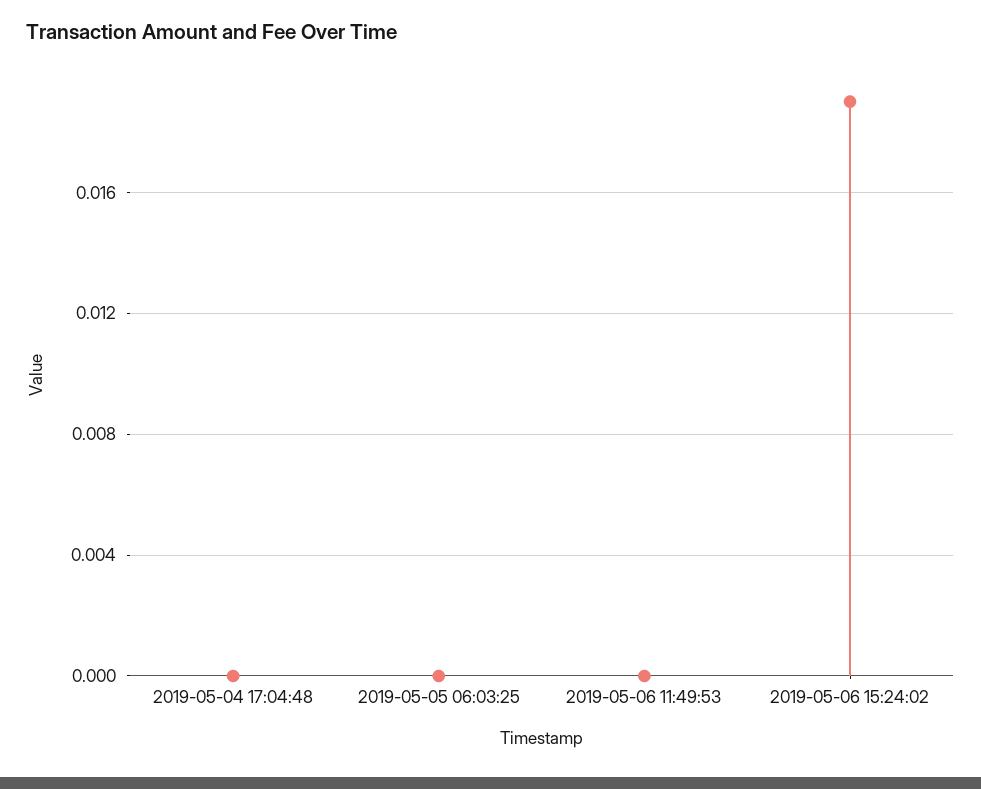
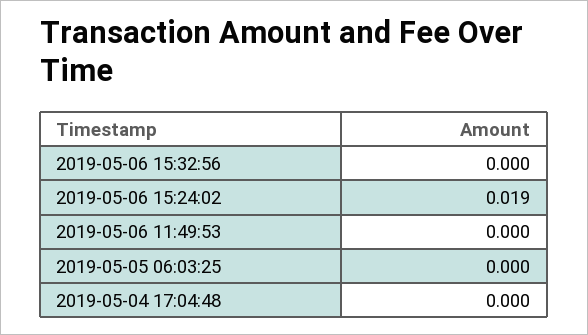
2019-05-06 15:32:56: none -> 0

